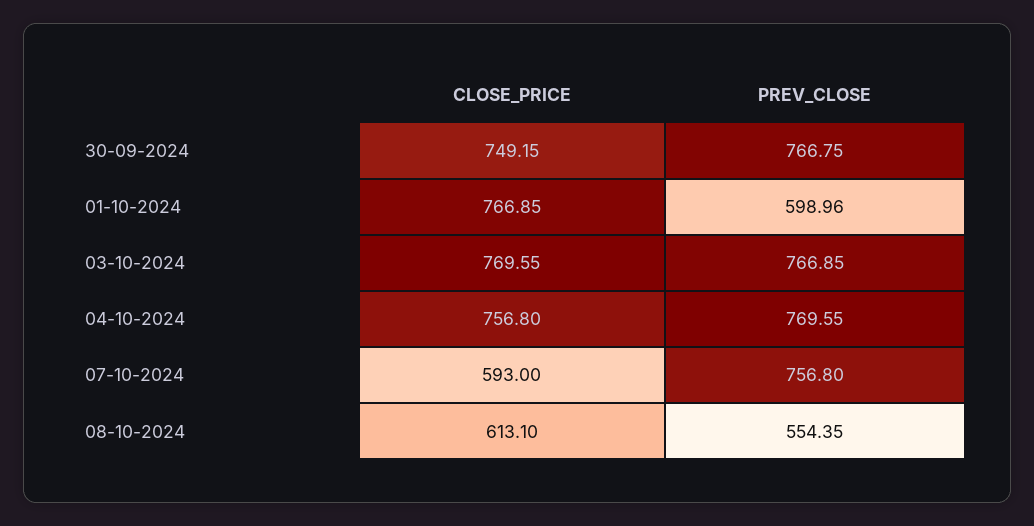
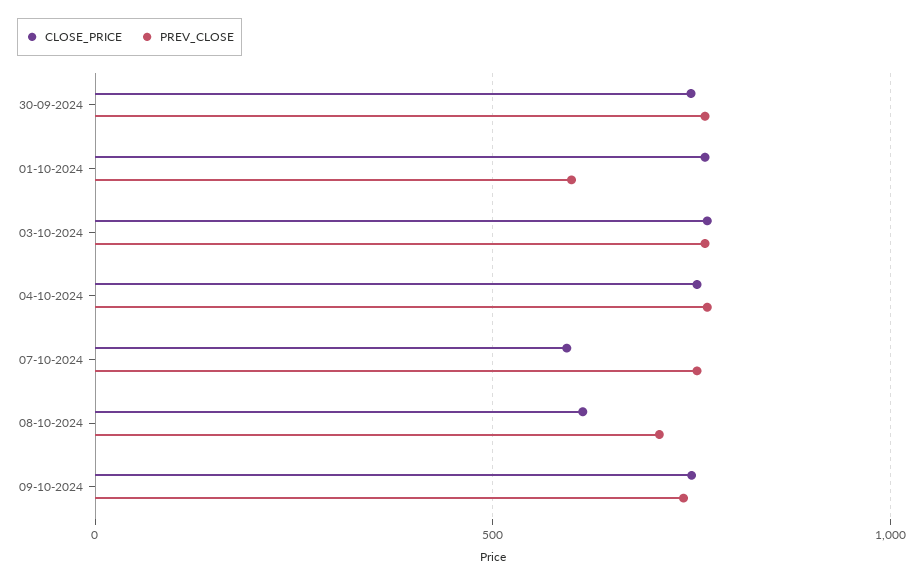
PREV_CLOSE, 08-10-2024: 554.35 -> 700
CLOSE_PRICE, 09-10-2024: none -> 750
PREV_CLOSE, 09-10-2024: none -> 750

